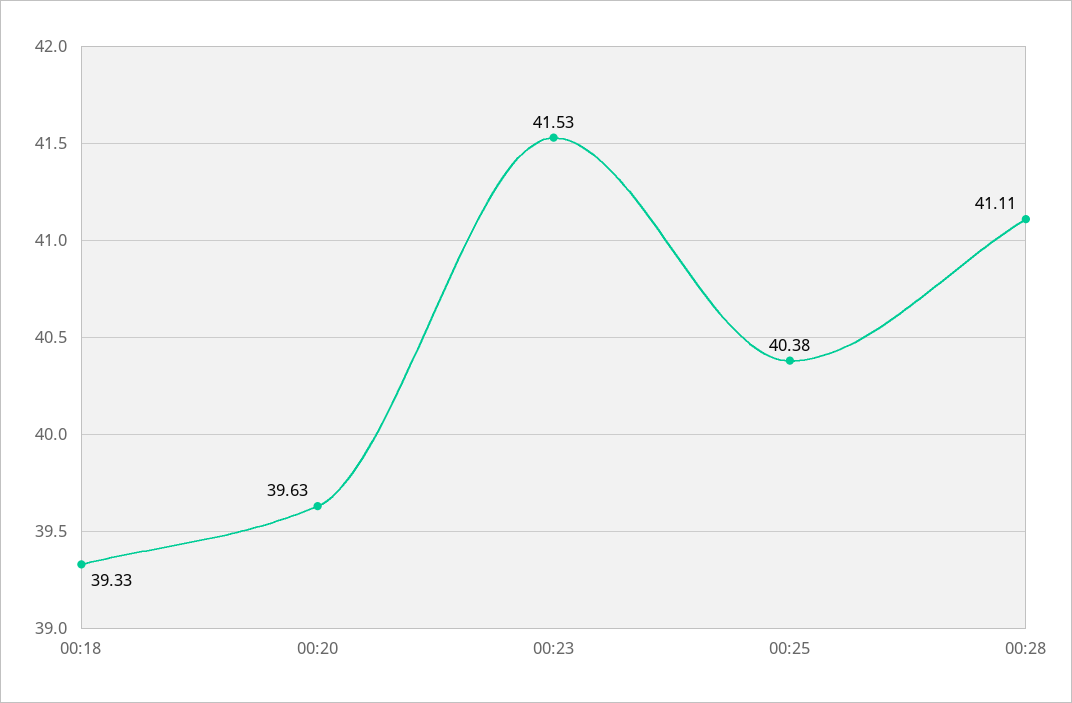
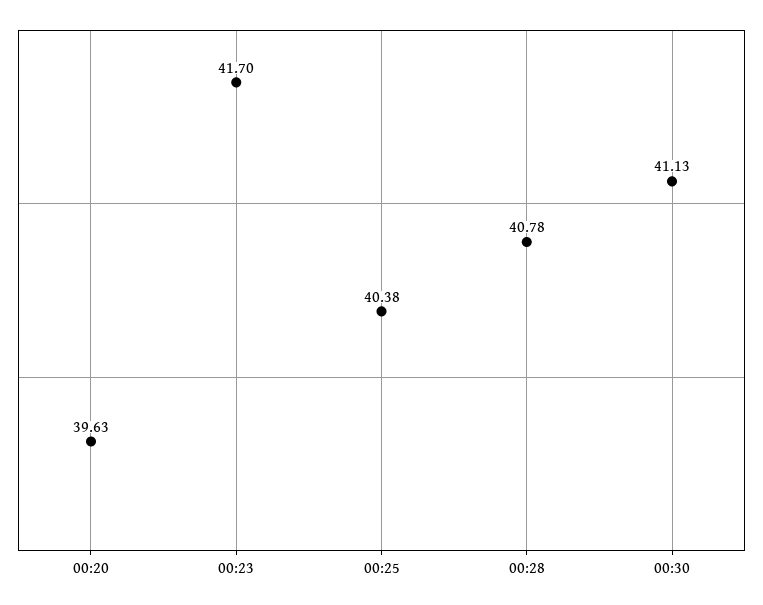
00:18: 39.33 -> none
00:23: 41.53 -> 41.7
00:28: 41.11 -> 40.78
00:30: none -> 41.13

